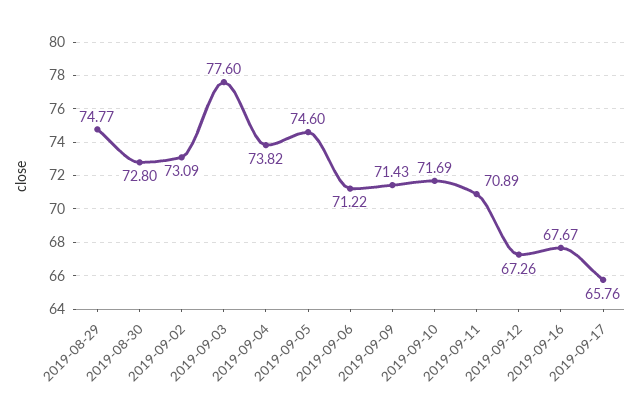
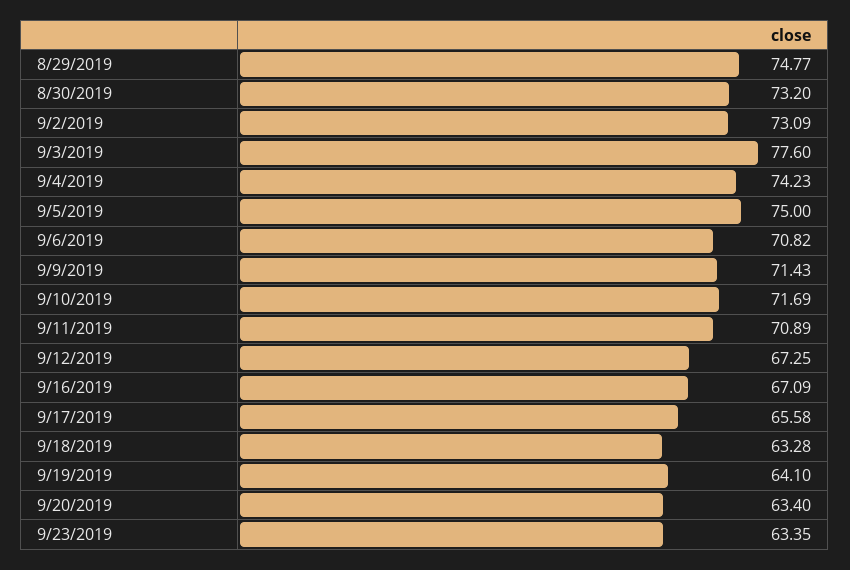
2019-08-30: 72.8 -> 73.2
2019-09-04: 73.82 -> 74.23
2019-09-05: 74.6 -> 75
2019-09-06: 71.22 -> 70.82
2019-09-12: 67.26 -> 67.25
2019-09-16: 67.67 -> 67.09
2019-09-17: 65.76 -> 65.58
9/18/2019: none -> 63.28
9/19/2019: none -> 64.1
9/20/2019: none -> 63.4
9/23/2019: none -> 63.35

